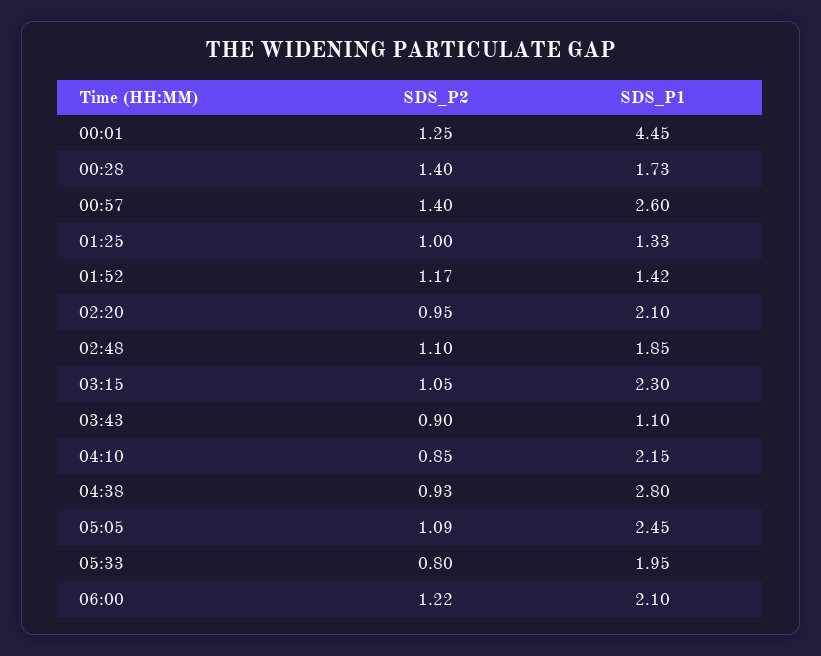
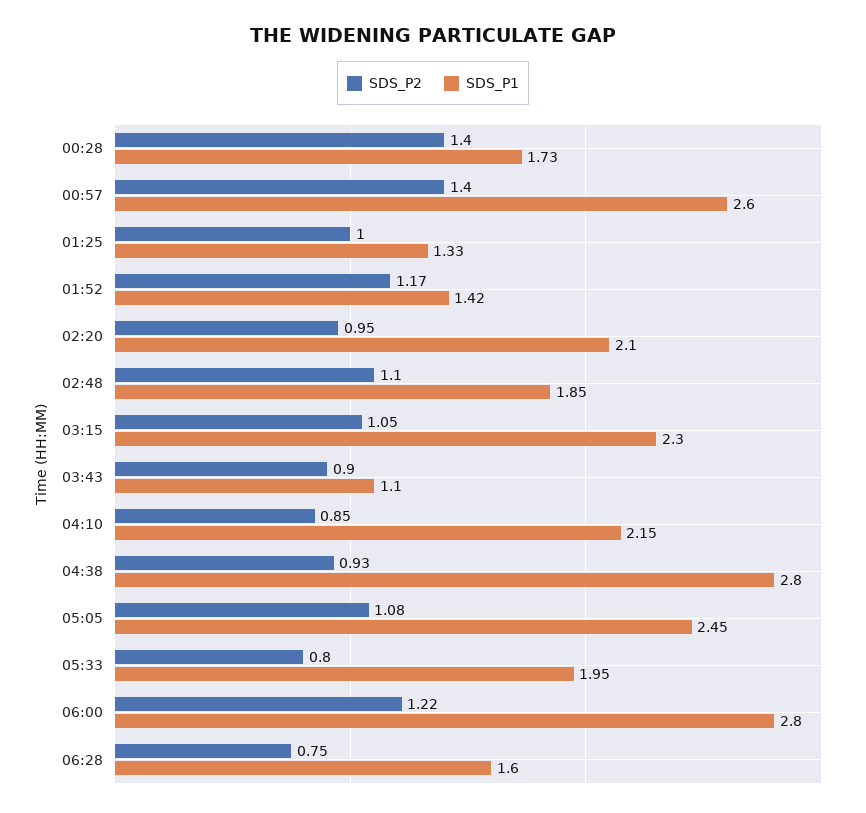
SDS_P2, 00:01: 1.25 -> none
SDS_P1, 00:01: 4.45 -> none
SDS_P2, 05:05: 1.09 -> 1.08
SDS_P1, 06:00: 2.1 -> 2.8
SDS_P2, 06:28: none -> 0.75
SDS_P1, 06:28: none -> 1.6

